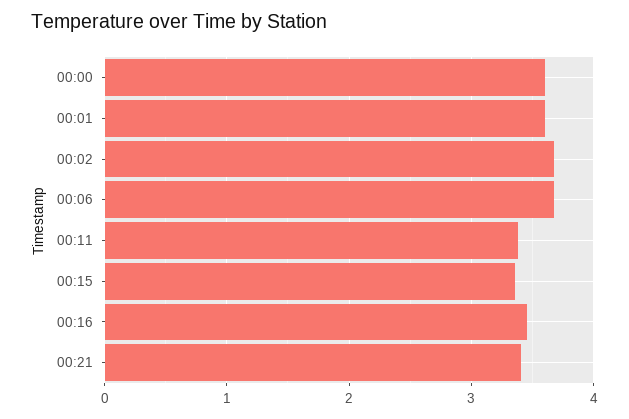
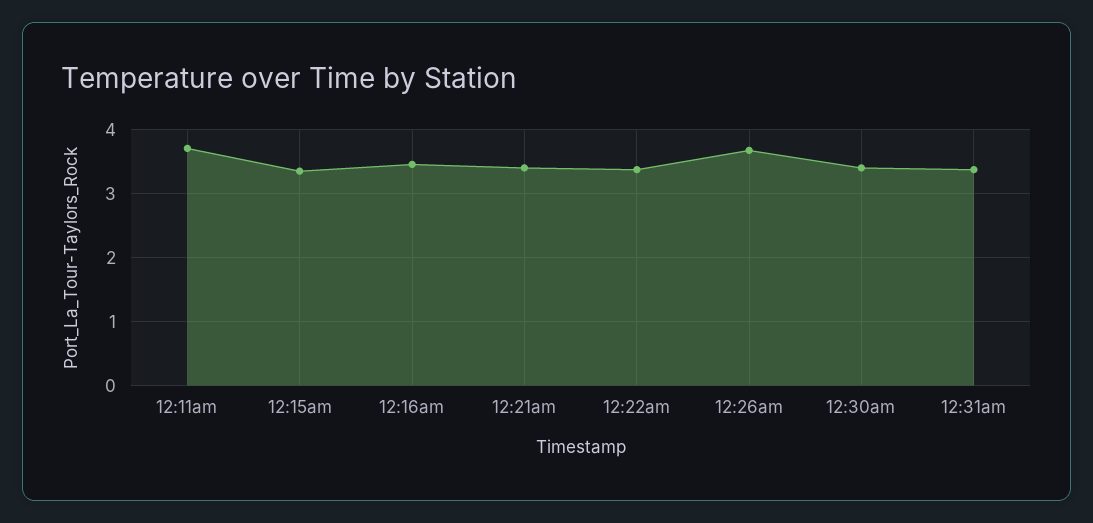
00:00: 3.6 -> none
00:01: 3.6 -> none
00:02: 3.7 -> none
00:06: 3.7 -> none
00:11: 3.4 -> 3.7
12:22am: none -> 3.4
12:26am: none -> 3.7
12:30am: none -> 3.4
12:31am: none -> 3.4

